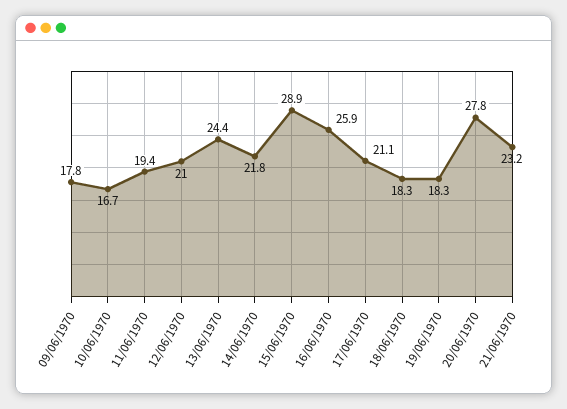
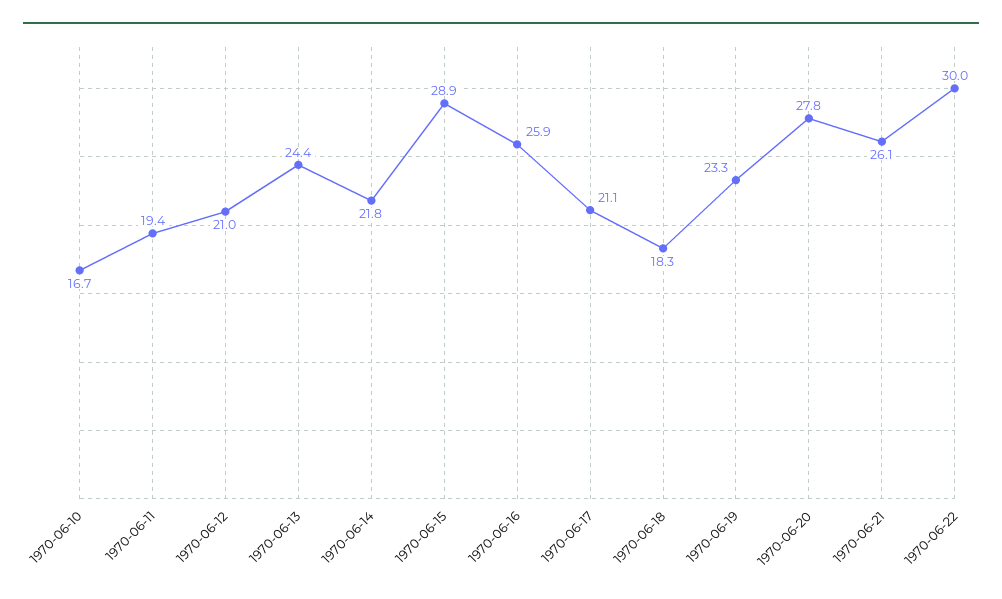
09/06/1970: 17.8 -> none
19/06/1970: 18.3 -> 23.3
21/06/1970: 23.2 -> 26.1
1970-06-22: none -> 30

